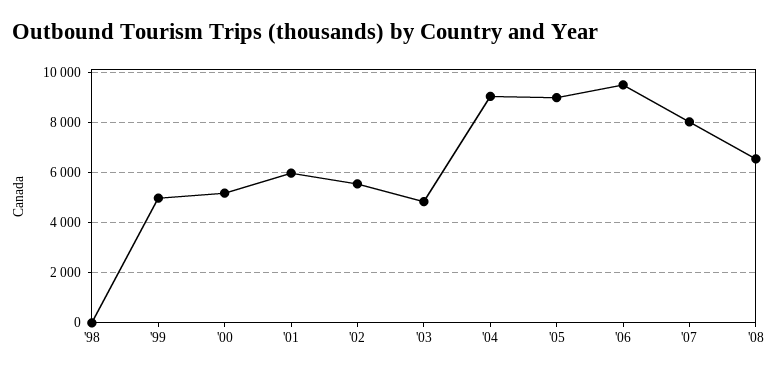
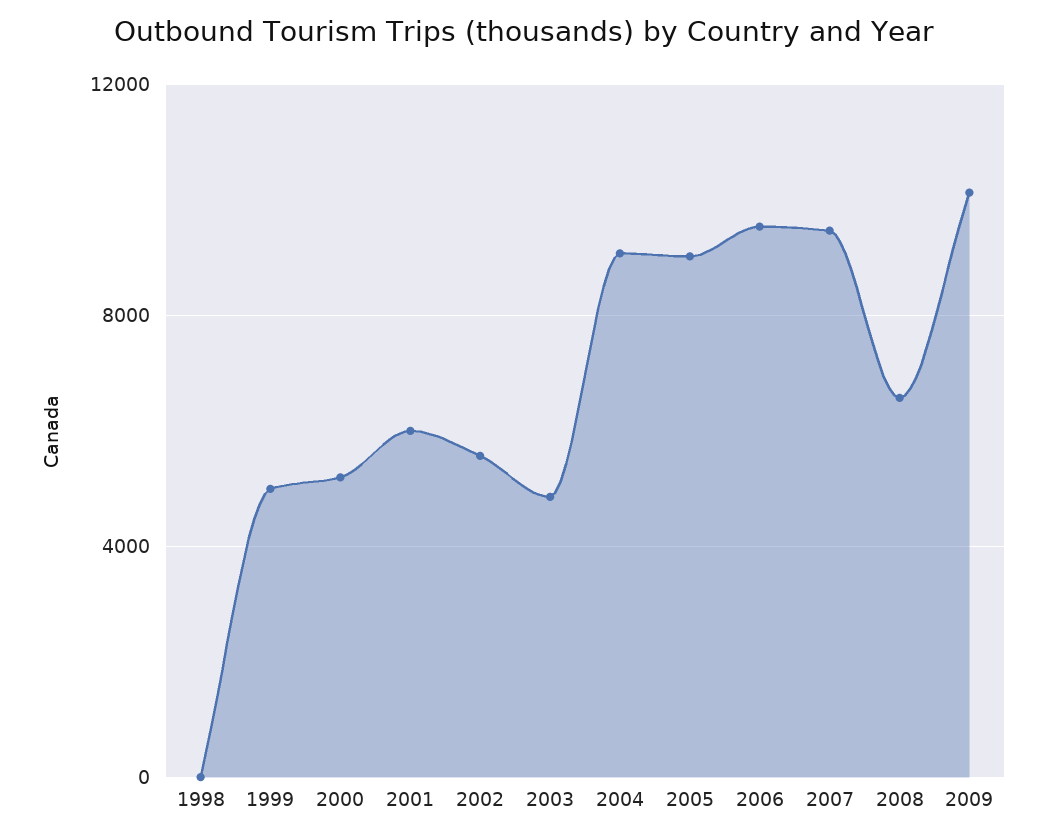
'07: 8000 -> 9500
2009: none -> 10000

